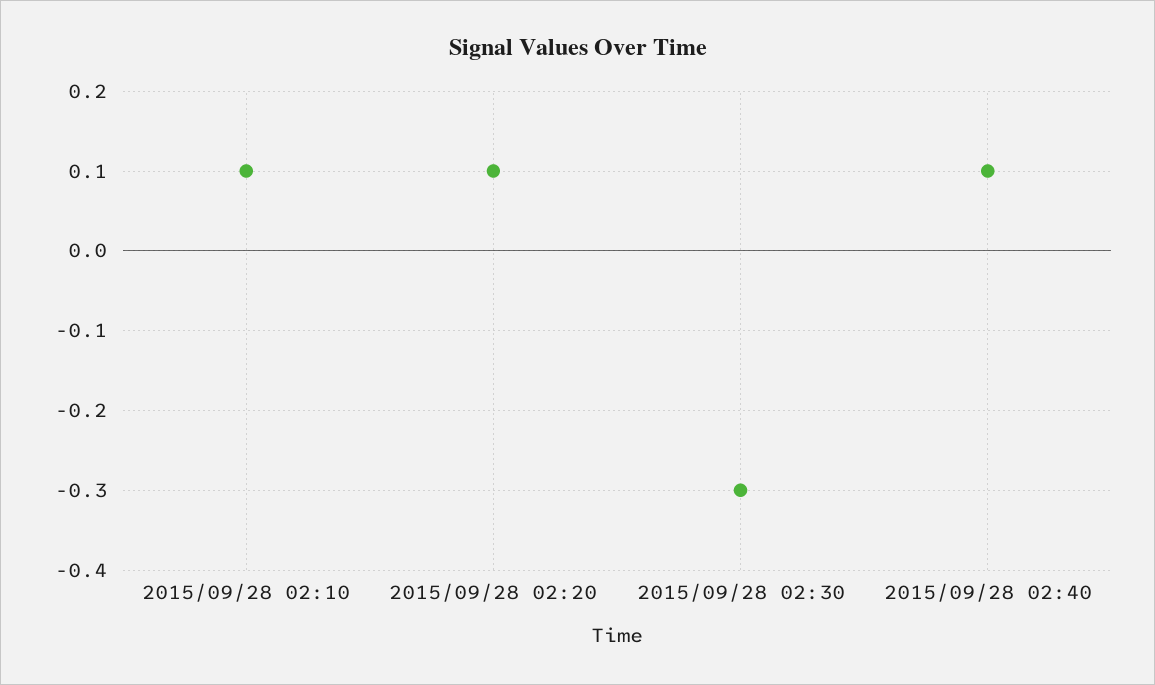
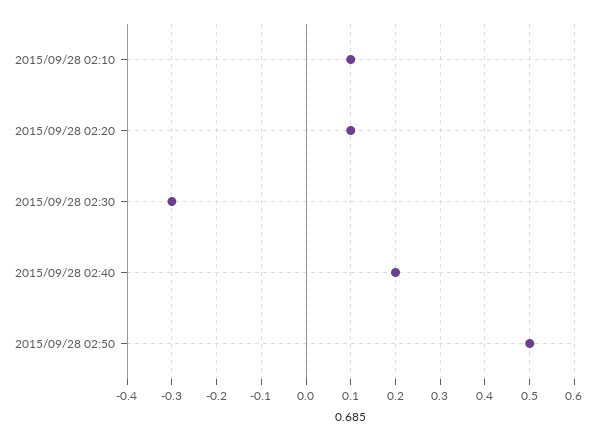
2015/09/28 02:40: 0.1 -> 0.2
2015/09/28 02:50: none -> 0.5

